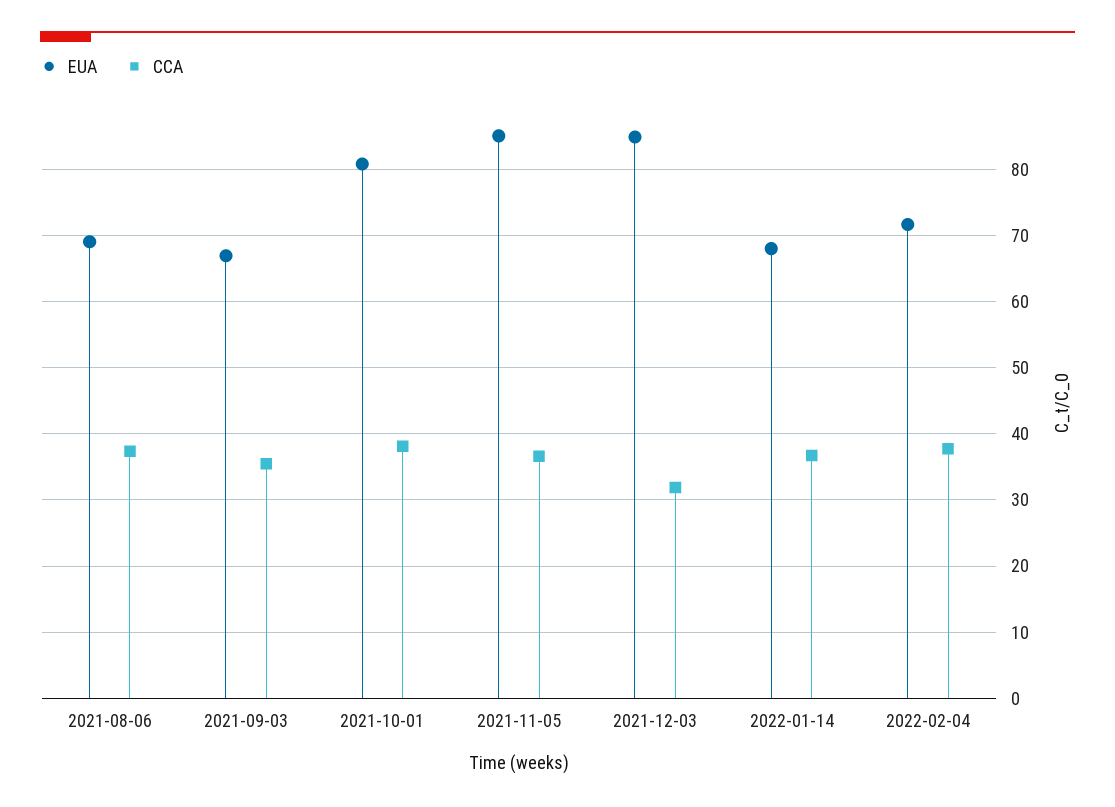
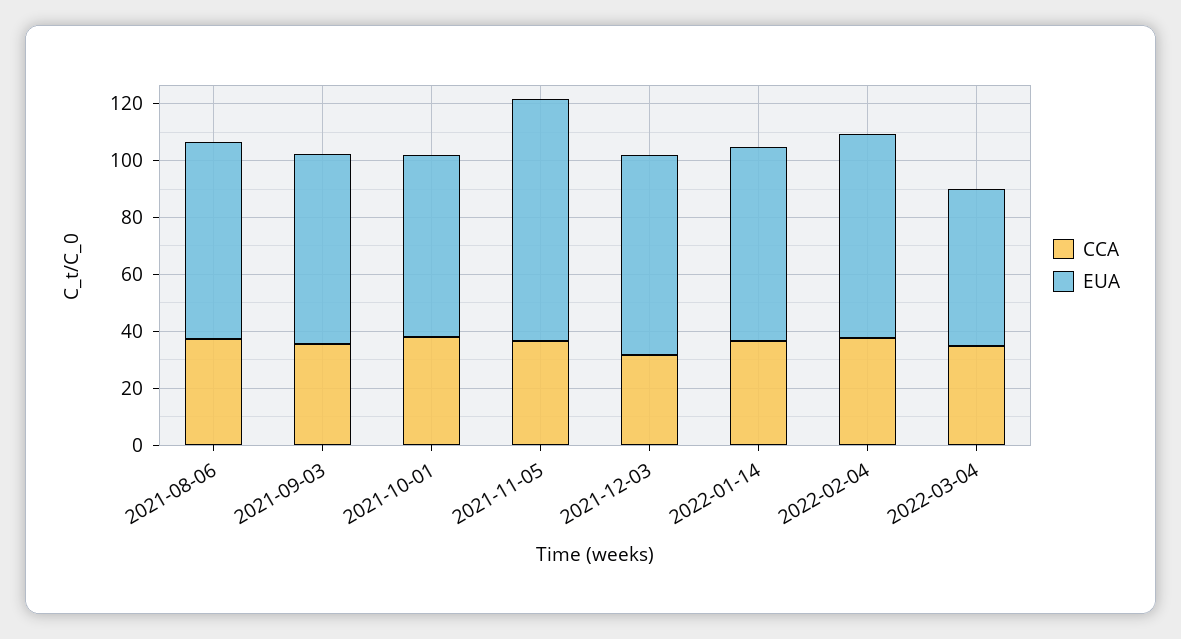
EUA, 2021-10-01: 81 -> 65
EUA, 2021-12-03: 85 -> 70
CCA, 2022-03-04: none -> 35
EUA, 2022-03-04: none -> 55

